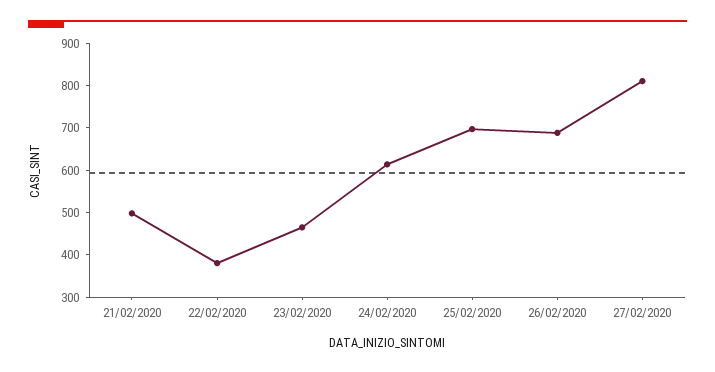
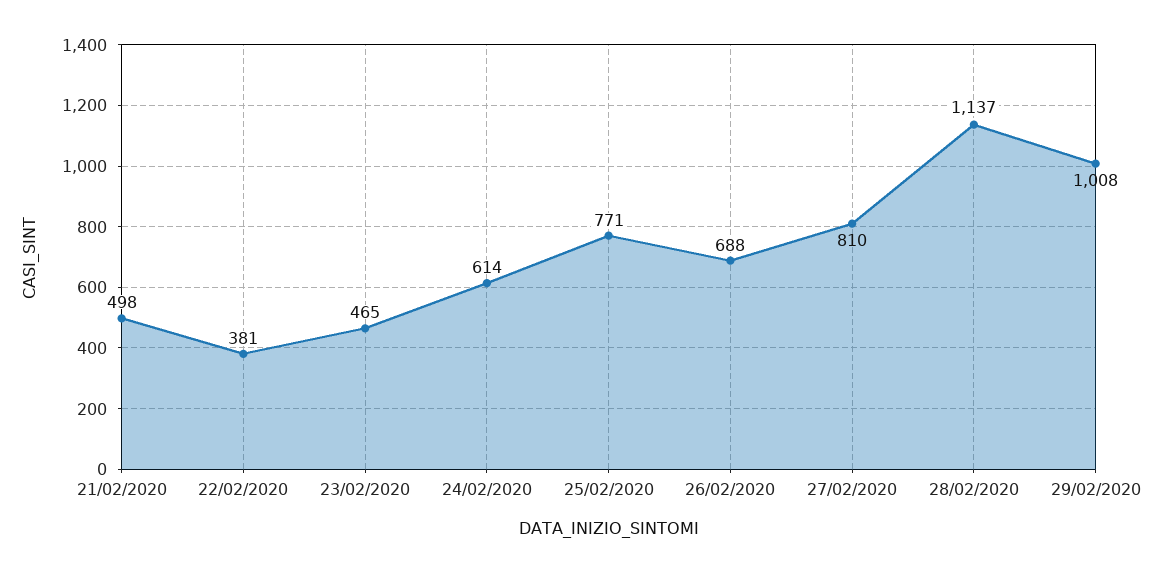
25/02/2020: 700 -> 771
28/02/2020: none -> 1137
29/02/2020: none -> 1008

